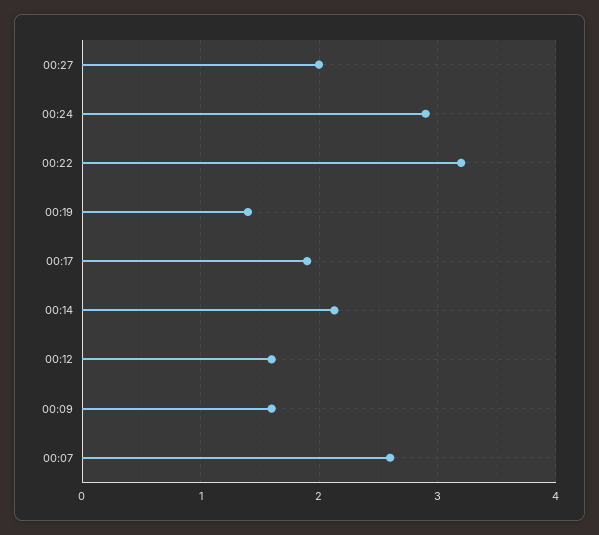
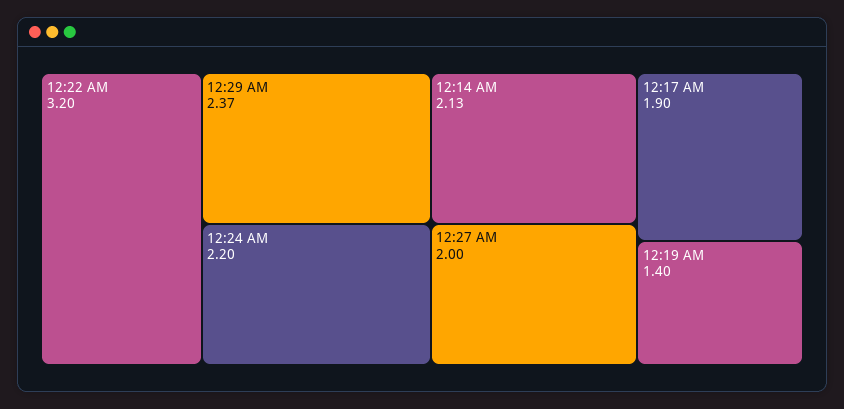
00:24: 2.9 -> 2.2
00:12: 1.6 -> none
00:09: 1.6 -> none
00:07: 2.6 -> none
12:29 AM: none -> 2.37

